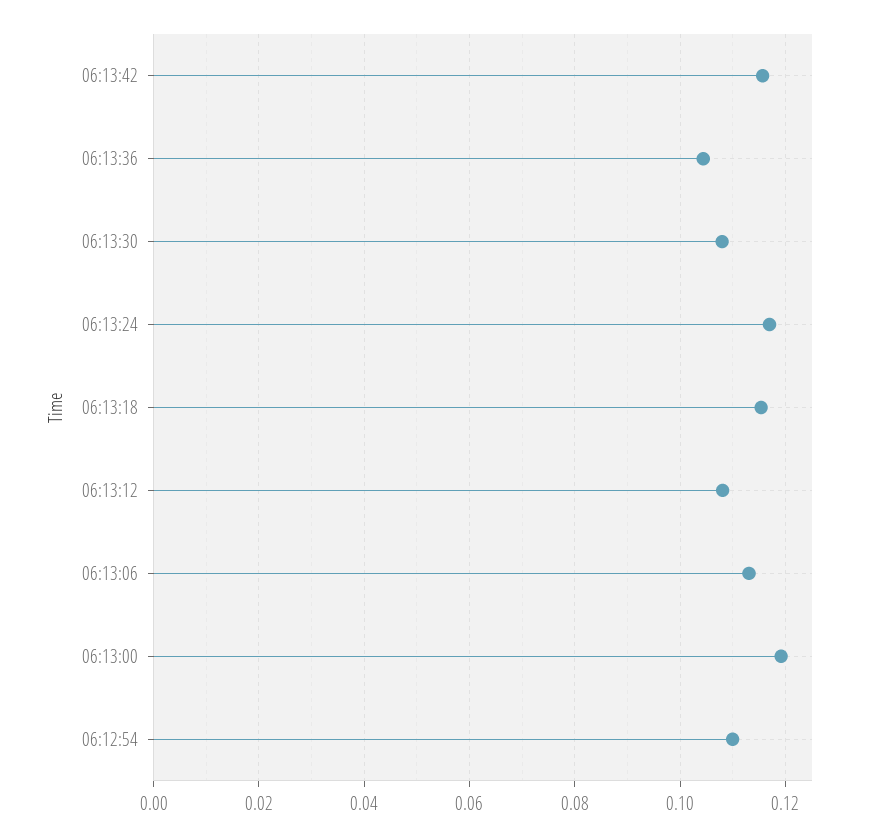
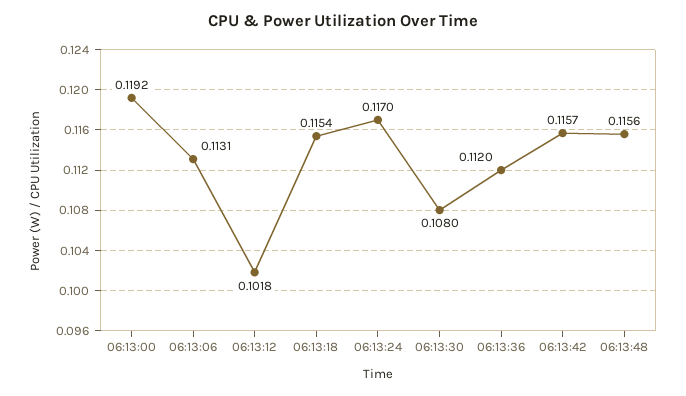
06:13:36: 0.104 -> 0.112
06:13:12: 0.108 -> 0.1018
06:12:54: 0.11 -> none
06:13:48: none -> 0.1156

